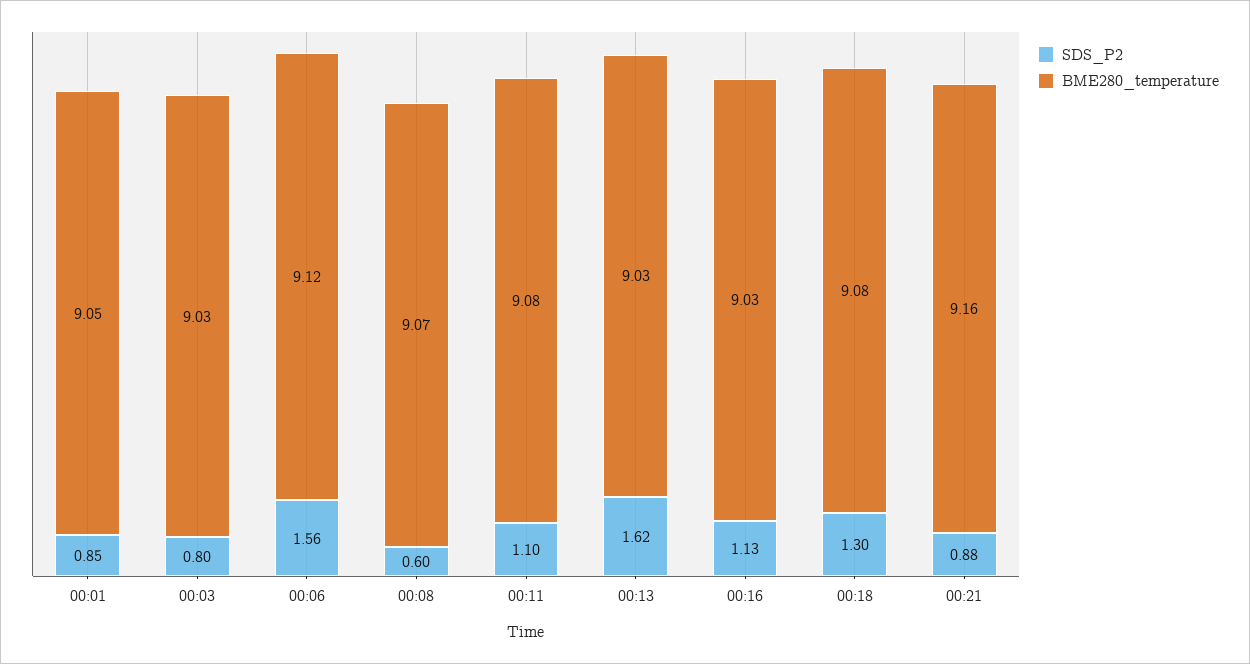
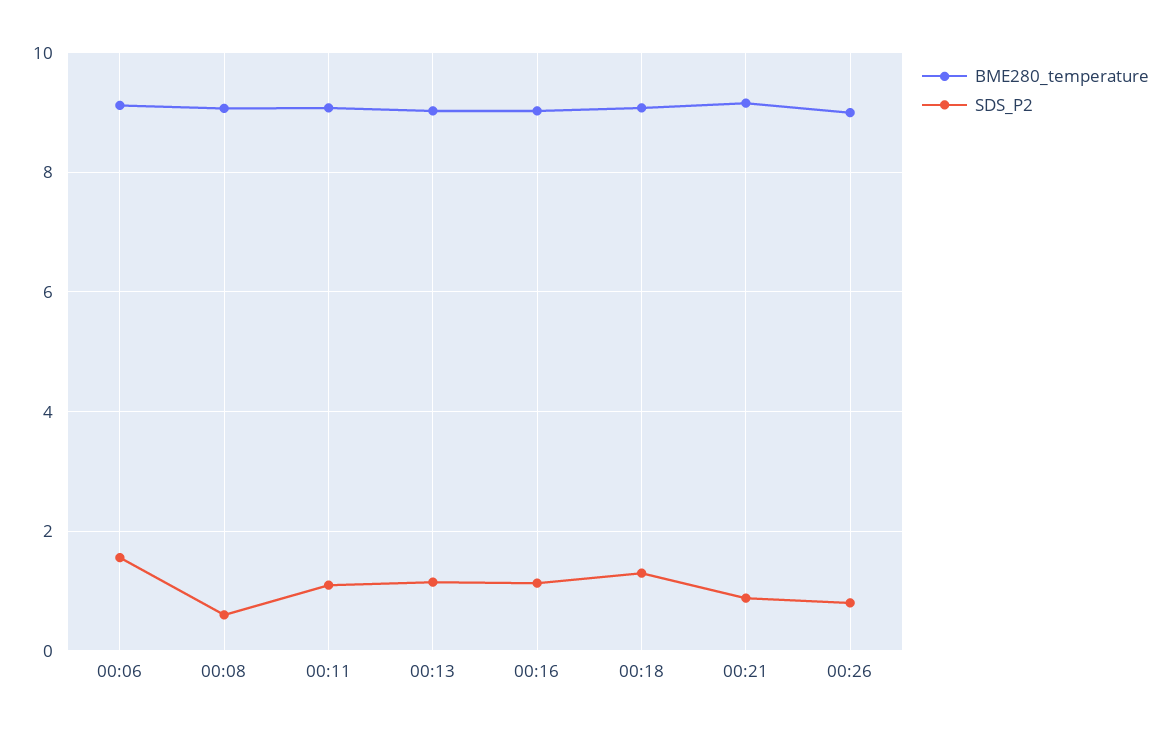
SDS_P2, 00:01: 0.85 -> none
BME280_temperature, 00:01: 9.05 -> none
SDS_P2, 00:03: 0.8 -> none
BME280_temperature, 00:03: 9.03 -> none
SDS_P2, 00:13: 1.62 -> 1.2
BME280_temperature, 00:26: none -> 9
SDS_P2, 00:26: none -> 0.8

